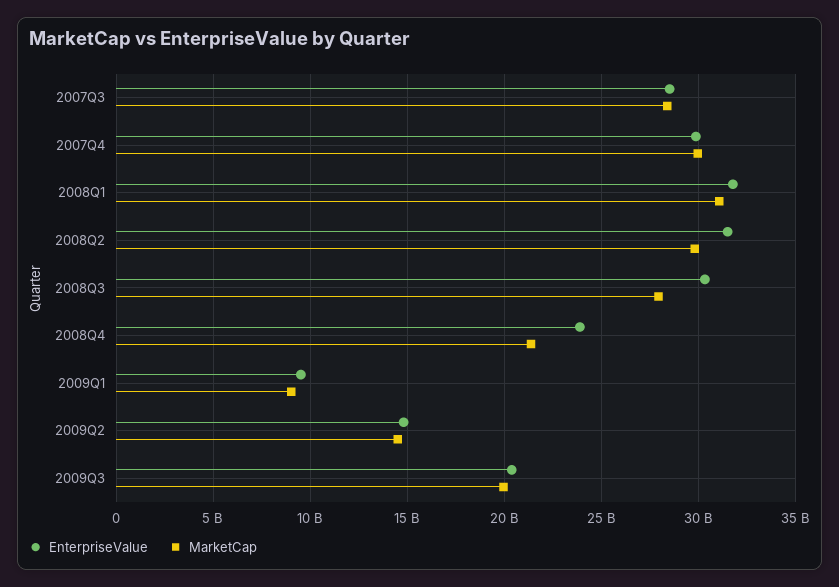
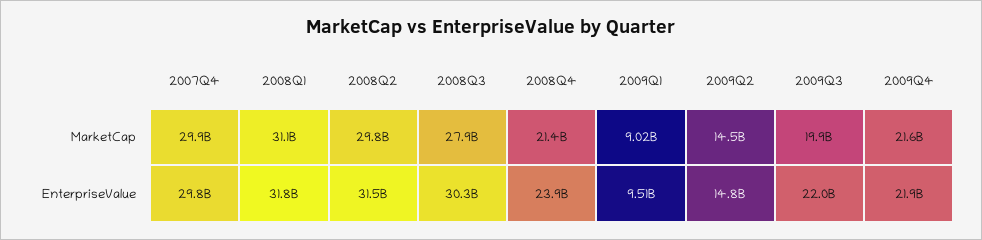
EnterpriseValue, 2007Q3: 28500000000 -> none
MarketCap, 2007Q3: 28500000000 -> none
EnterpriseValue, 2009Q3: 20500000000 -> 22000000000
MarketCap, 2009Q4: none -> 21600000000
EnterpriseValue, 2009Q4: none -> 21900000000

